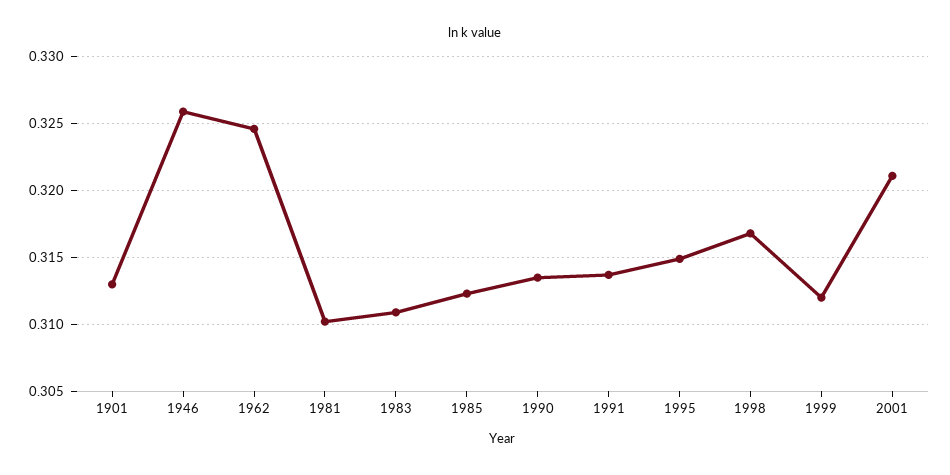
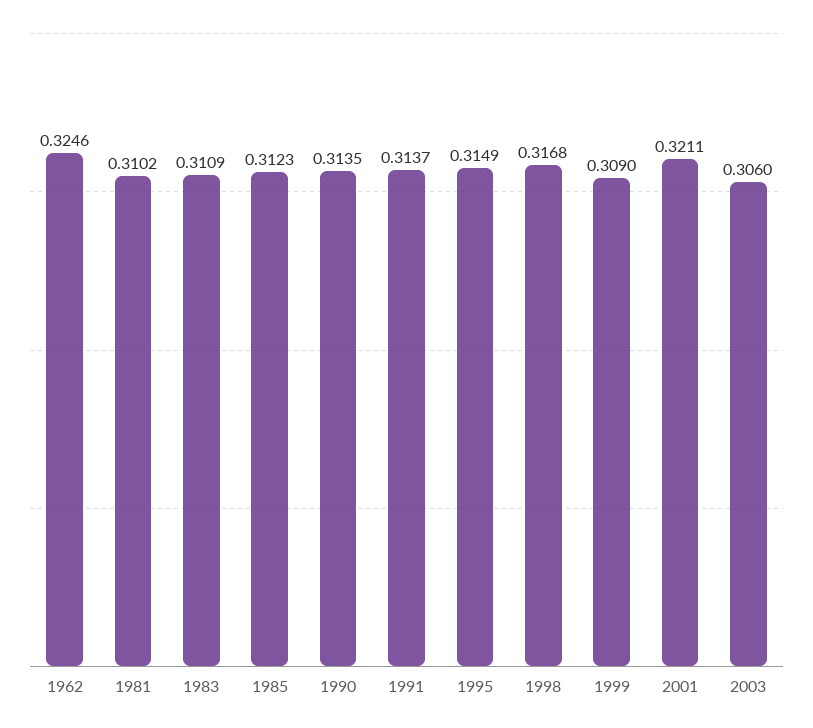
1901: 0.313 -> none
1946: 0.326 -> none
1999: 0.312 -> 0.309
2003: none -> 0.306

